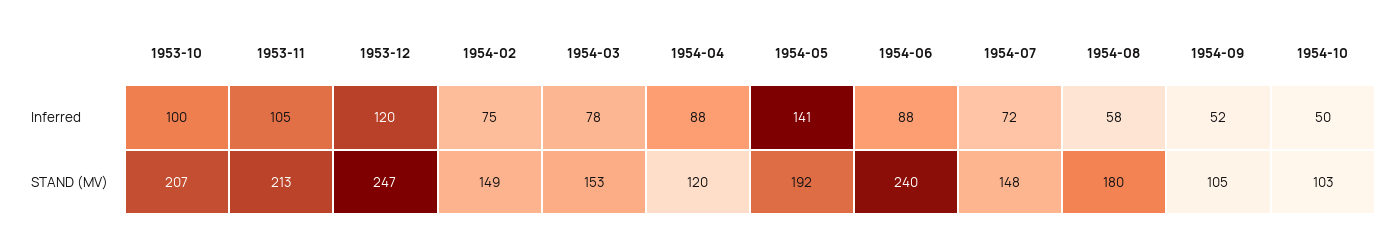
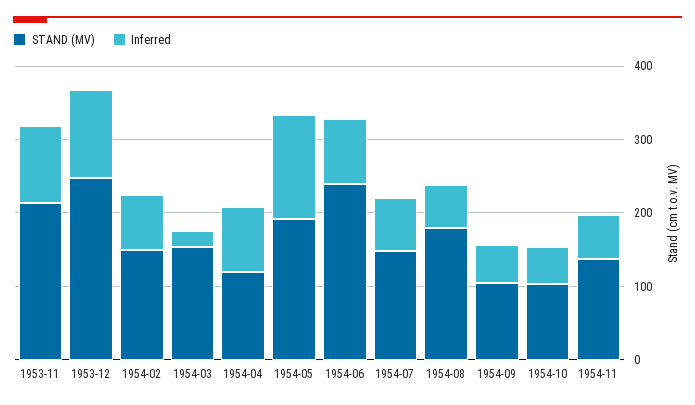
Inferred, 1953-10: 100 -> none
Inferred, 1954-03: 78 -> 20
STAND (MV), 1953-10: 207 -> none
STAND (MV), 1954-11: none -> 140
Inferred, 1954-11: none -> 60

